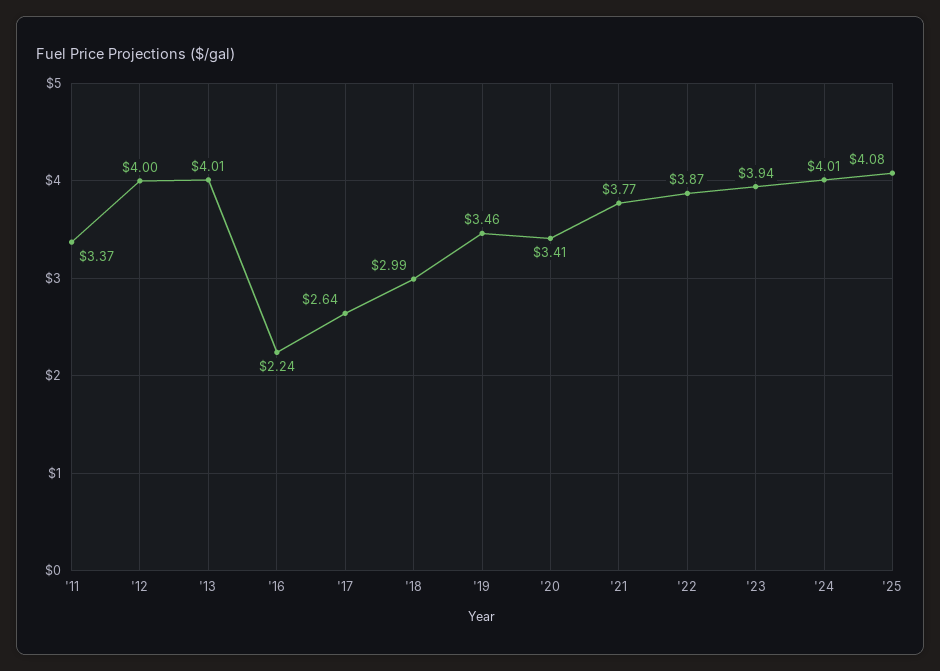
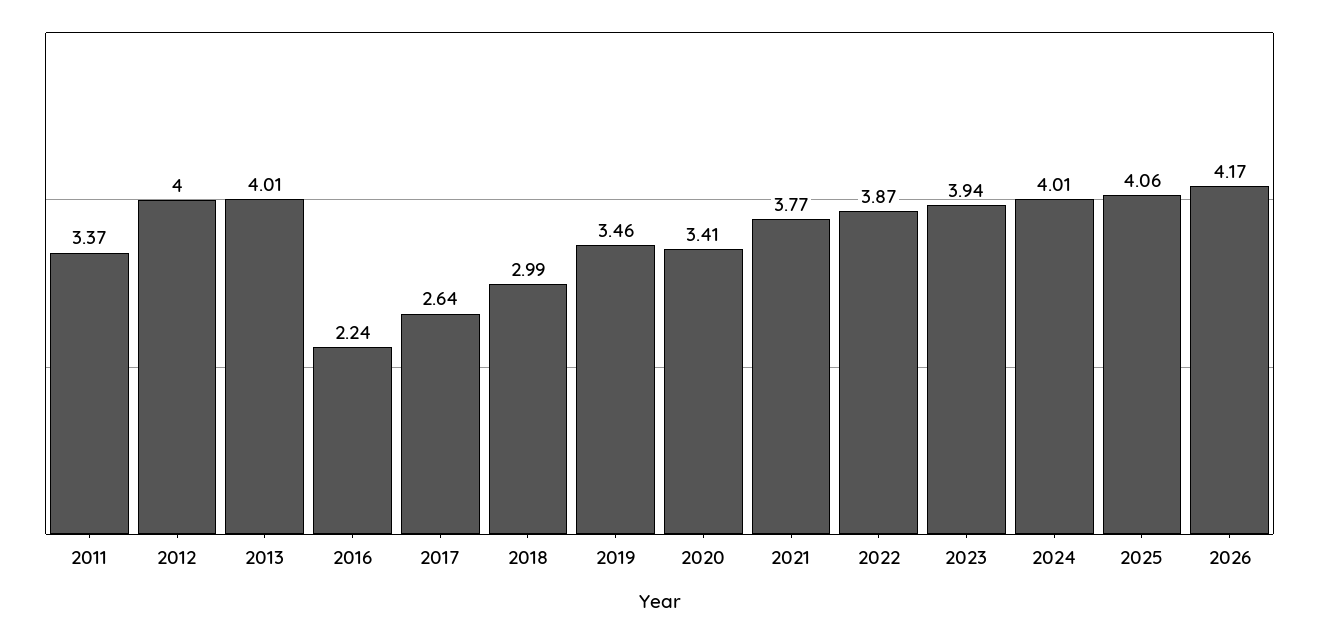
'25: 4.08 -> 4.06
2026: none -> 4.17

